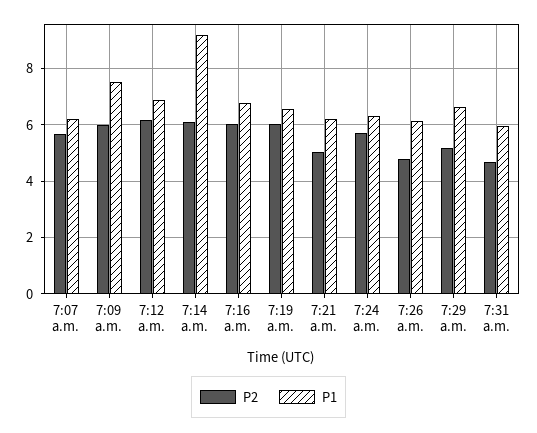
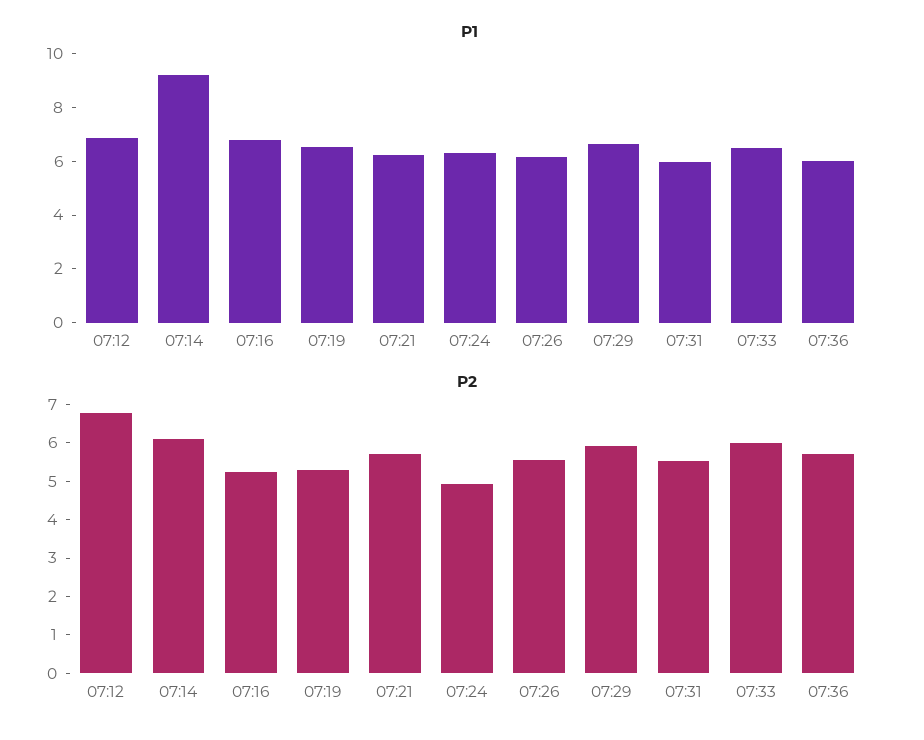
P2, 7:07 a.m.: 5.75 -> none
P1, 7:07 a.m.: 6.25 -> none
P2, 7:09 a.m.: 6 -> none
P1, 7:09 a.m.: 7.5 -> none
P2, 7:12 a.m.: 6.25 -> 6.75
P2, 7:16 a.m.: 6 -> 5.25
P2, 7:19 a.m.: 6 -> 5.25
P2, 7:21 a.m.: 5 -> 5.75
P2, 7:24 a.m.: 5.75 -> 5
P2, 7:26 a.m.: 4.75 -> 5.5
P2, 7:29 a.m.: 5.25 -> 6
P2, 7:31 a.m.: 4.75 -> 5.5
P1, 07:33: none -> 6.5
P1, 07:36: none -> 6
P2, 07:33: none -> 6
P2, 07:36: none -> 5.75

